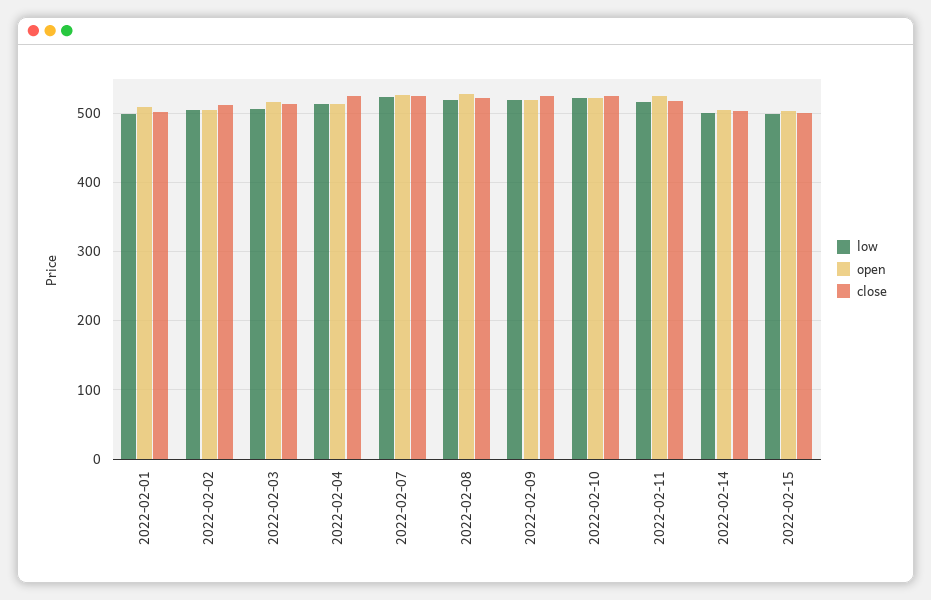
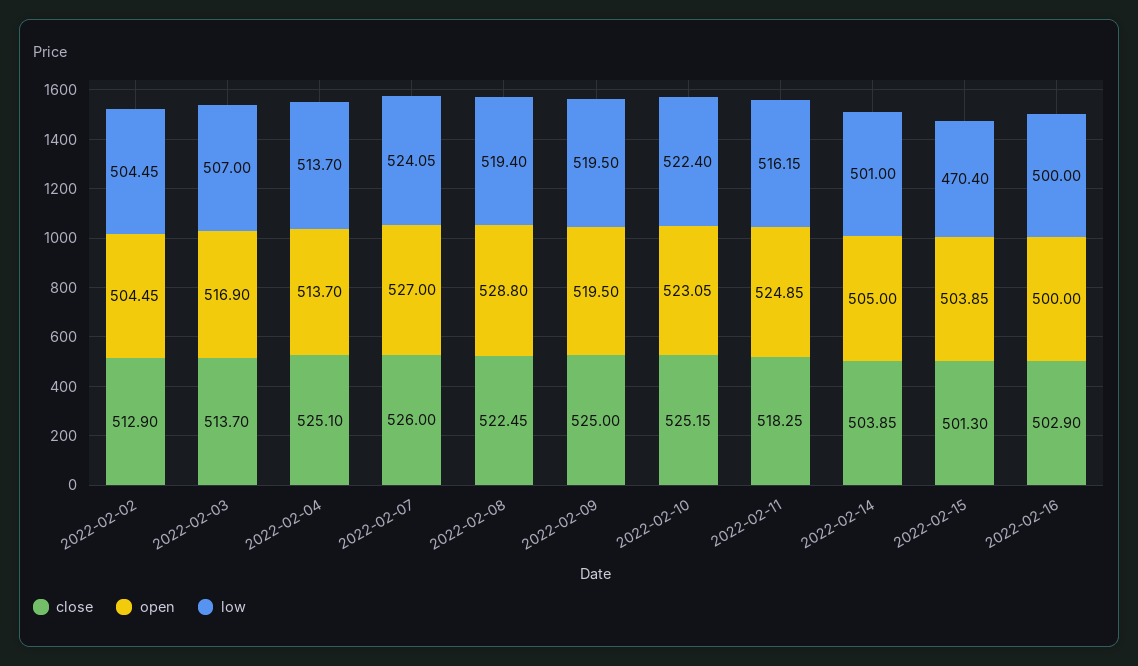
low, 2022-02-01: 500 -> none
open, 2022-02-01: 510 -> none
close, 2022-02-01: 500 -> none
low, 2022-02-15: 500 -> 470.4
close, 2022-02-16: none -> 502.9
open, 2022-02-16: none -> 500
low, 2022-02-16: none -> 500

